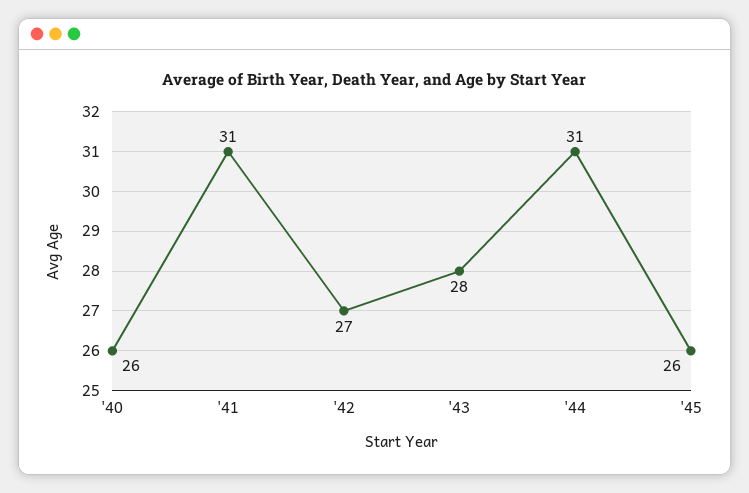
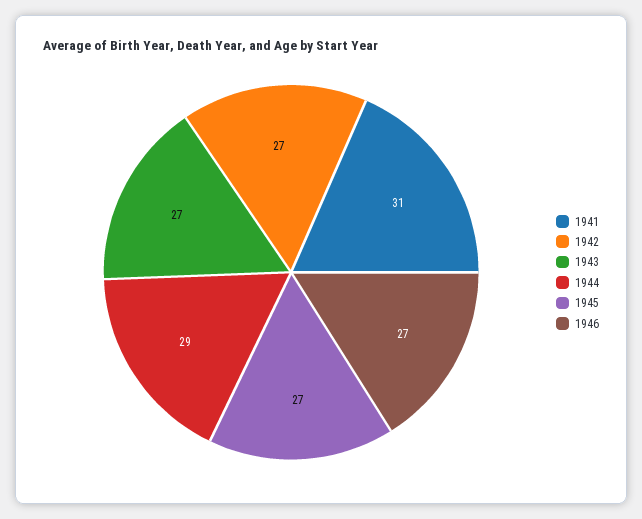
'40: 26 -> none
'43: 28 -> 27
'44: 31 -> 29
'45: 26 -> 27
1946: none -> 27

